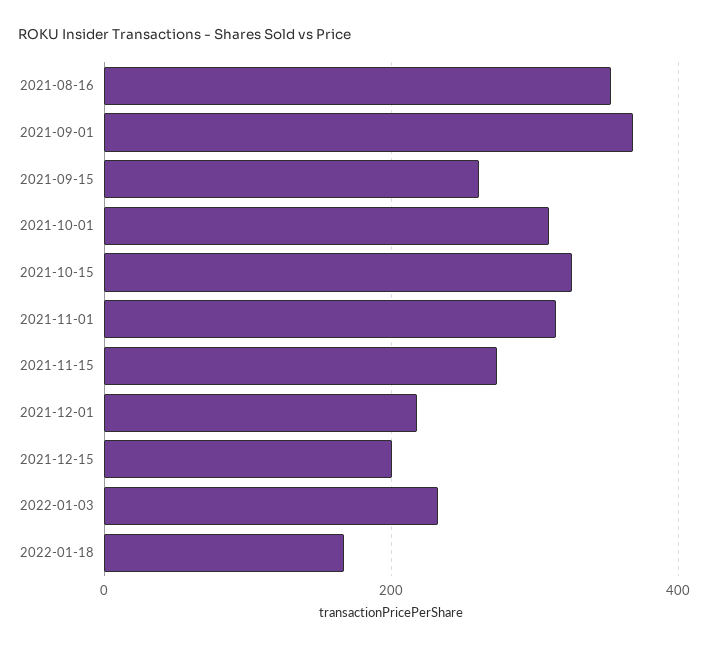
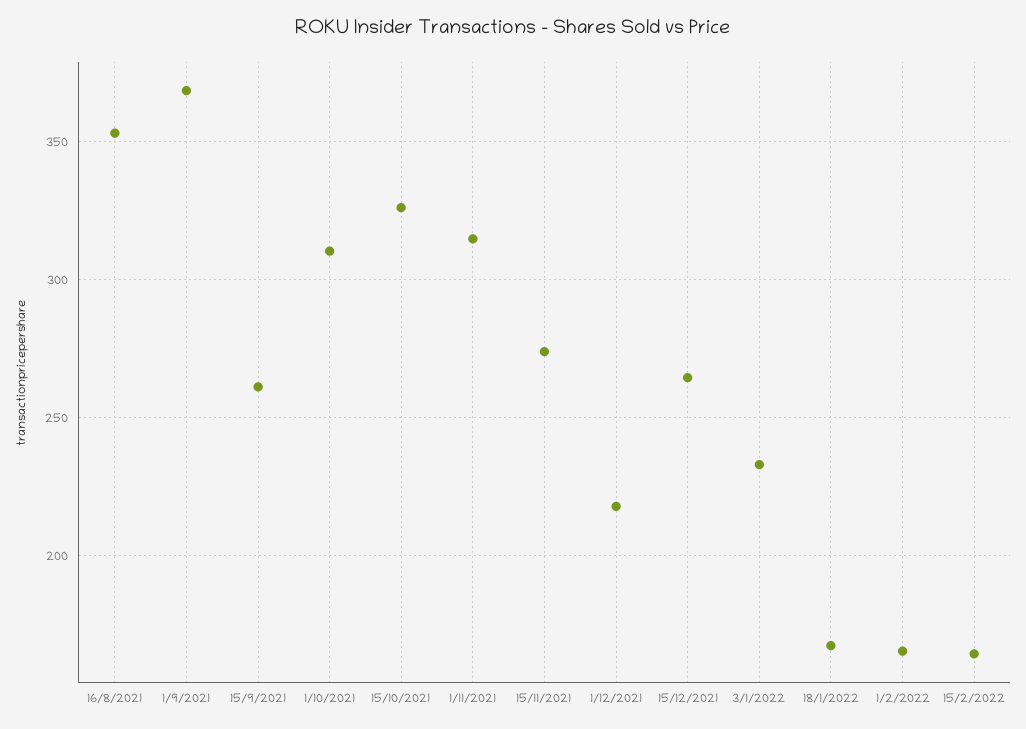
2021-12-15: 200 -> 265
1/2/2022: none -> 165
15/2/2022: none -> 165

